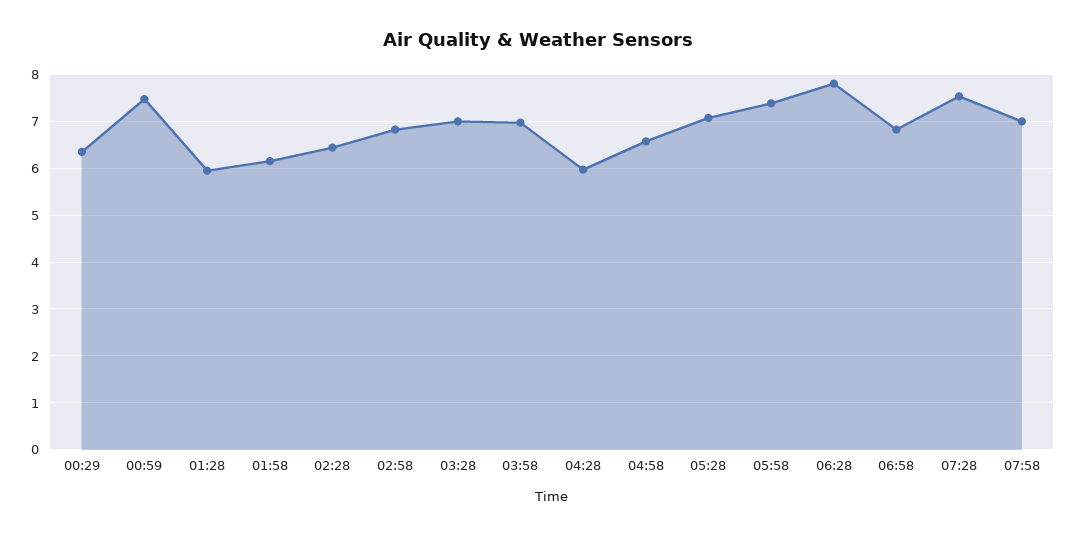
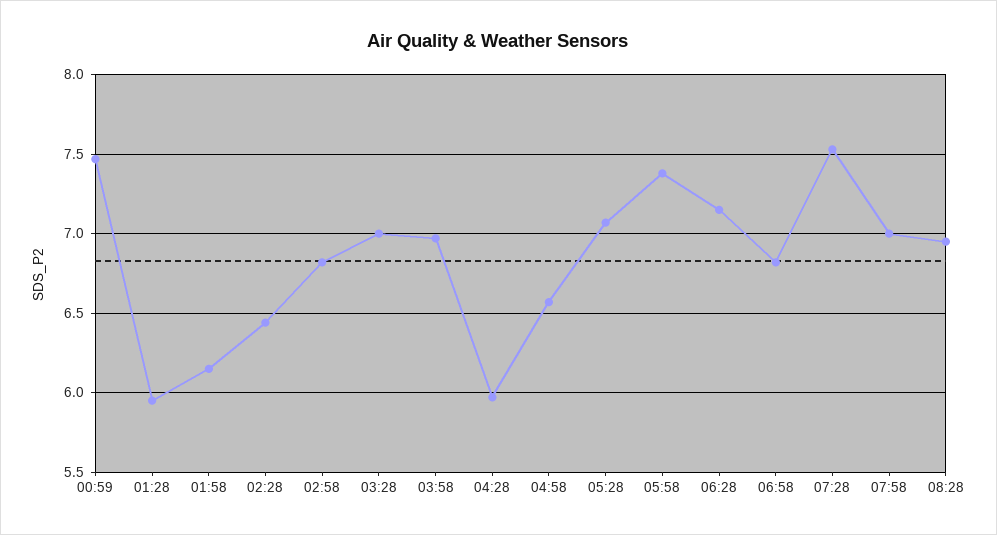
00:29: 6.4 -> none
06:28: 7.8 -> 7.15
08:28: none -> 6.95

